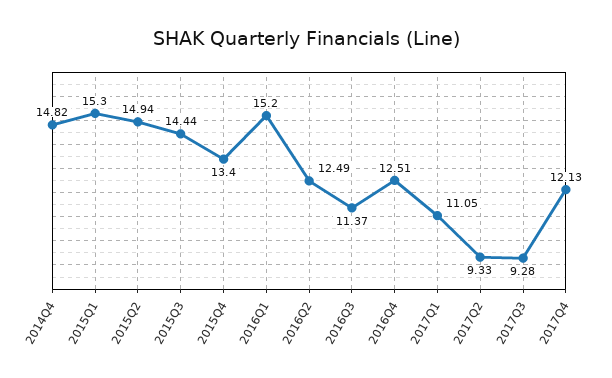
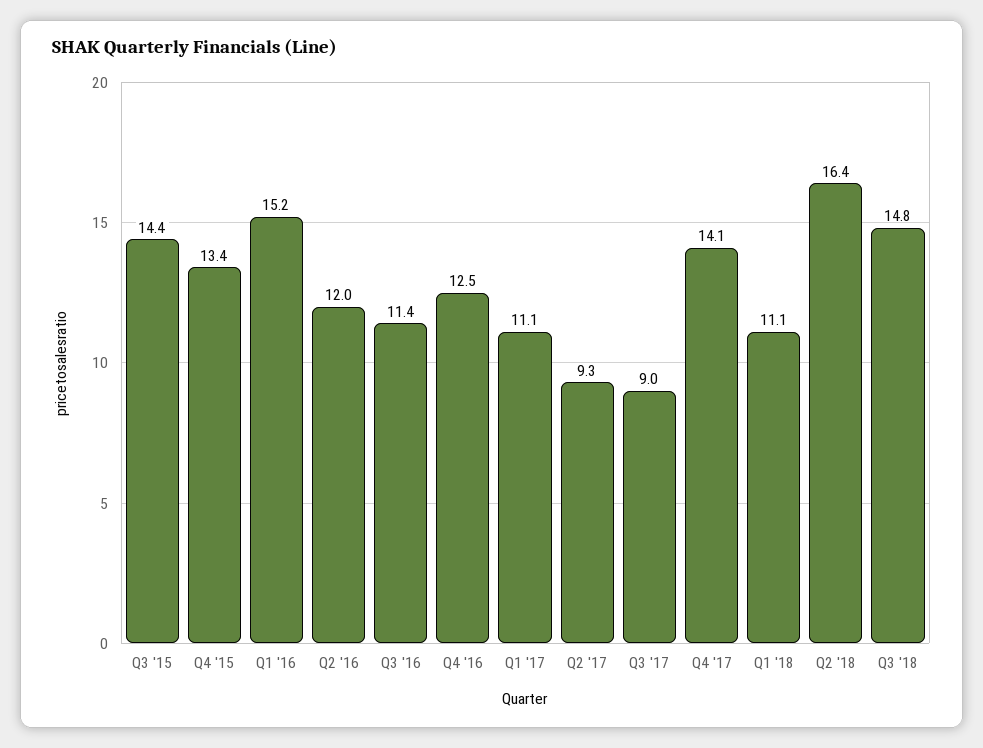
2014Q4: 14.82 -> none
2015Q1: 15.3 -> none
2015Q2: 14.94 -> none
2016Q2: 12.49 -> 12
2017Q3: 9.28 -> 9
2017Q4: 12.13 -> 14.1
Q1 '18: none -> 11.1
Q2 '18: none -> 16.4
Q3 '18: none -> 14.8

